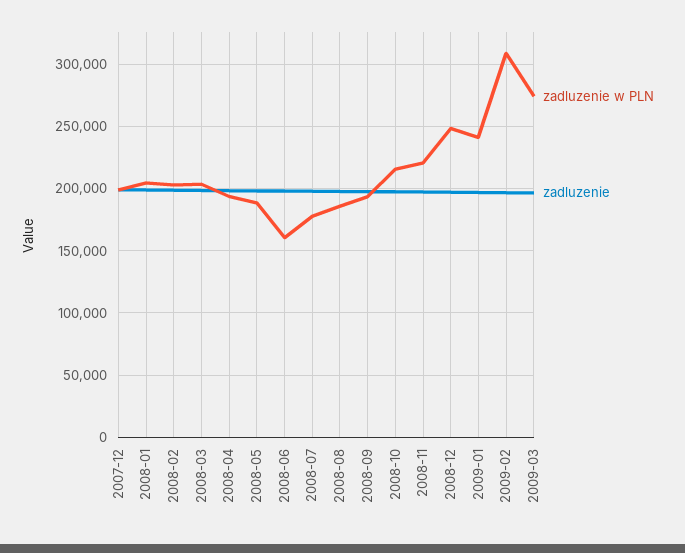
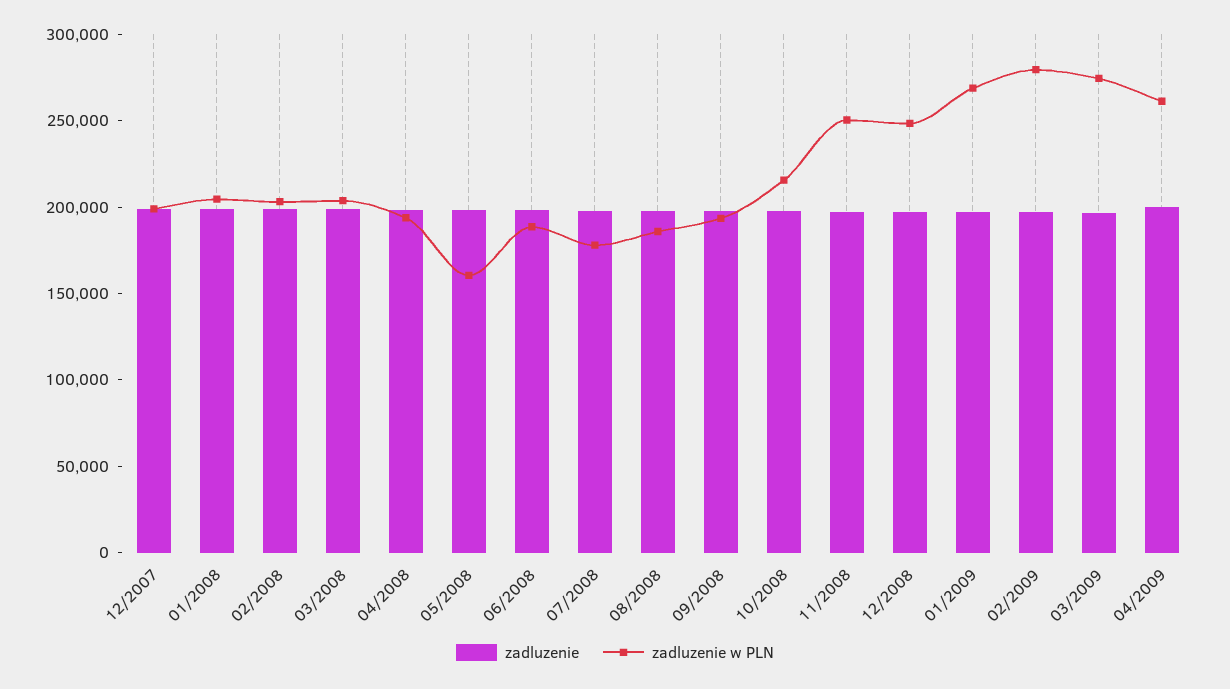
zadluzenie w PLN, 2008-05: 190000 -> 160000
zadluzenie w PLN, 2008-06: 160000 -> 190000
zadluzenie w PLN, 2008-11: 220000 -> 250000
zadluzenie w PLN, 2009-01: 240000 -> 270000
zadluzenie w PLN, 2009-02: 310000 -> 280000
zadluzenie, 04/2009: none -> 200000
zadluzenie w PLN, 04/2009: none -> 260000

